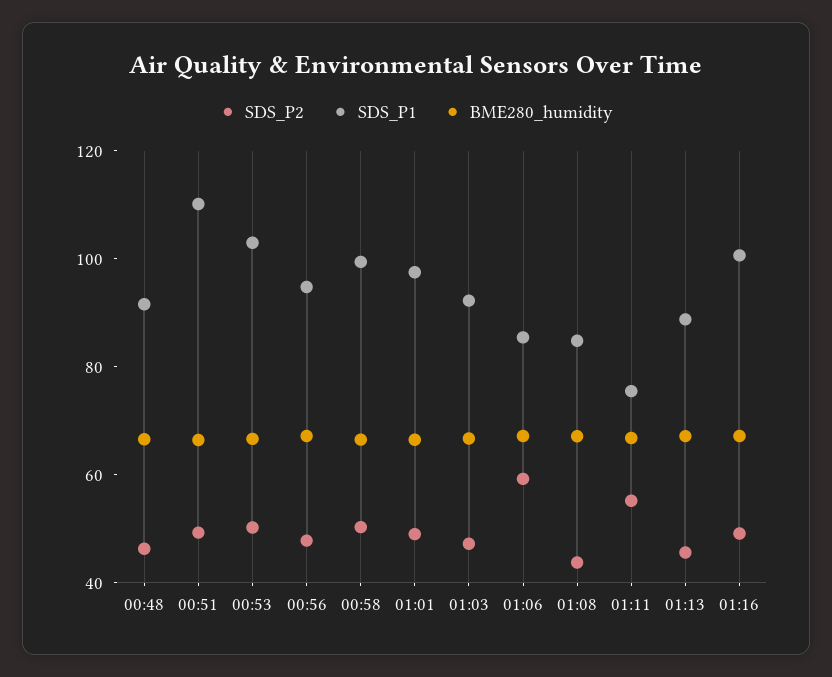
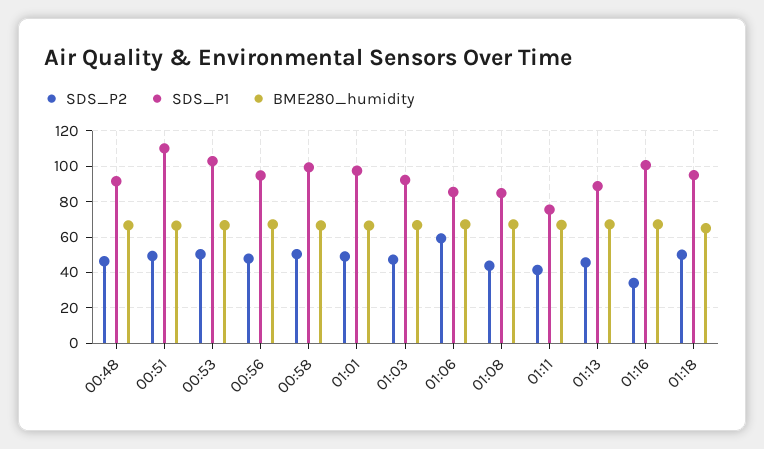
SDS_P2, 01:11: 55 -> 40
SDS_P2, 01:16: 50 -> 35
SDS_P2, 01:18: none -> 50
SDS_P1, 01:18: none -> 95
BME280_humidity, 01:18: none -> 65

